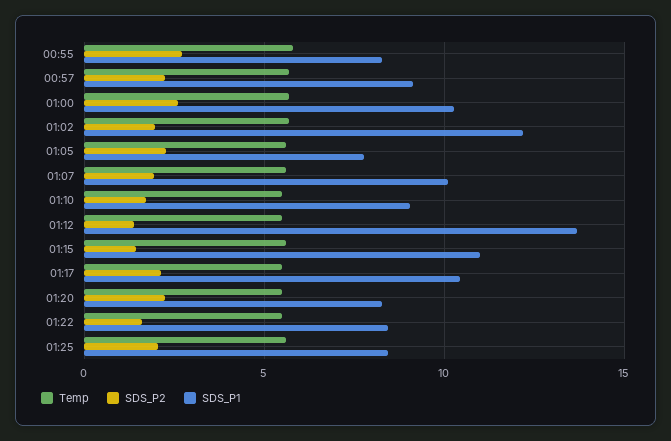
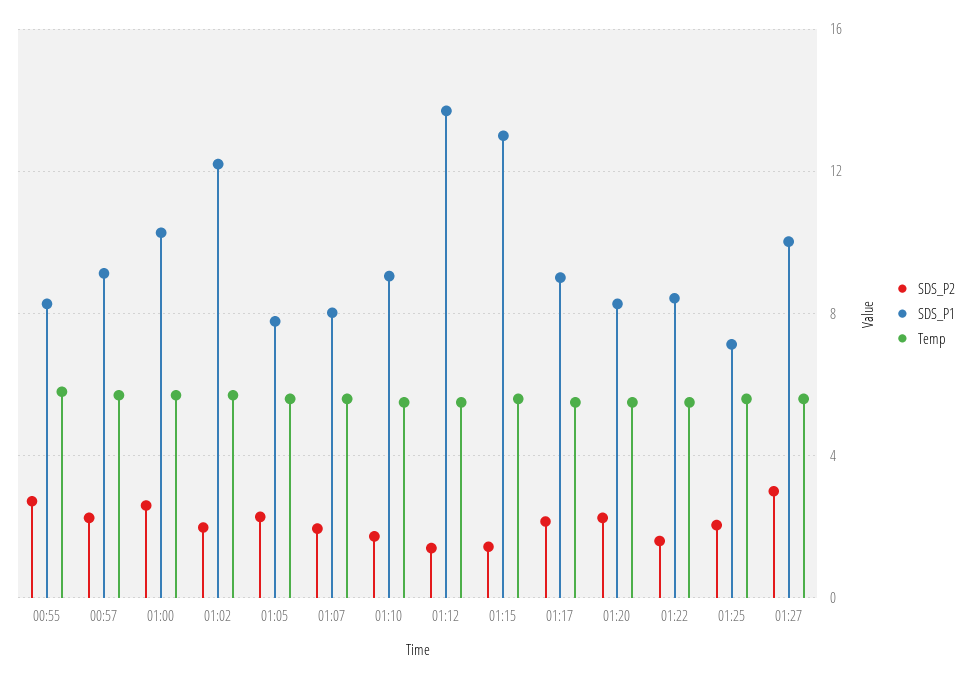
SDS_P1, 01:07: 10 -> 8
SDS_P1, 01:15: 11 -> 13
SDS_P1, 01:17: 10.5 -> 9
SDS_P1, 01:25: 8.5 -> 7
SDS_P2, 01:27: none -> 3
SDS_P1, 01:27: none -> 10
Temp, 01:27: none -> 5.5

